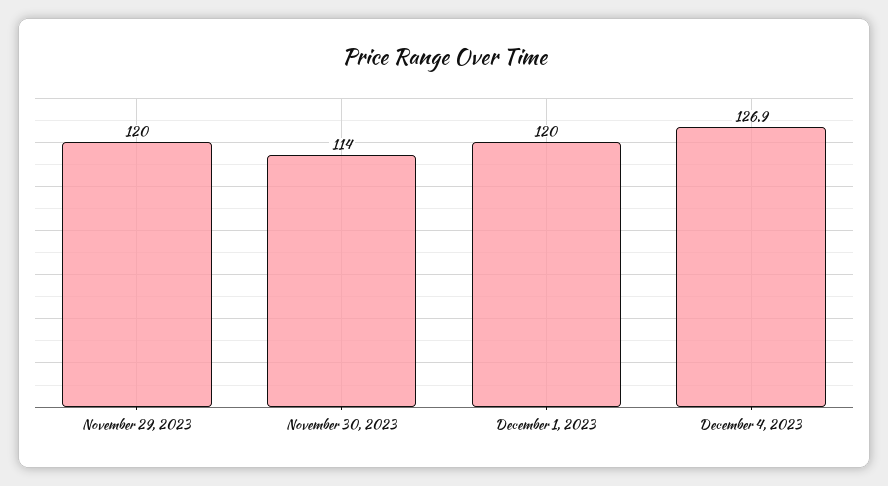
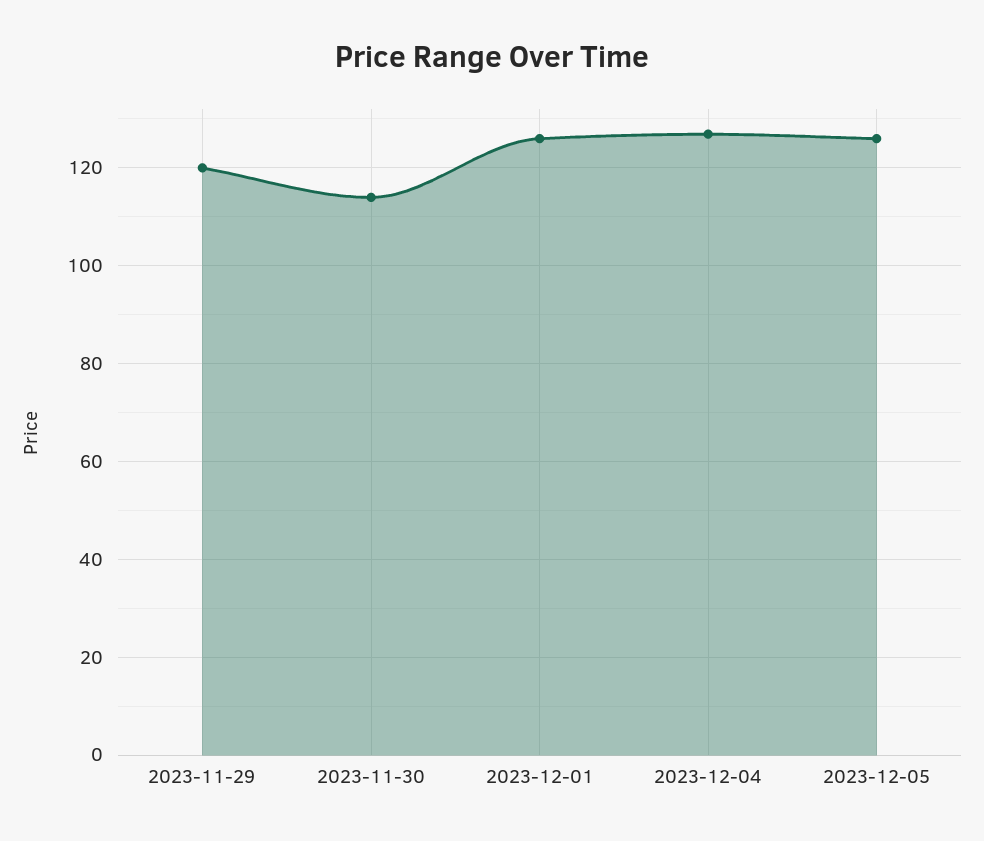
December 1, 2023: 120 -> 126
2023-12-05: none -> 126

